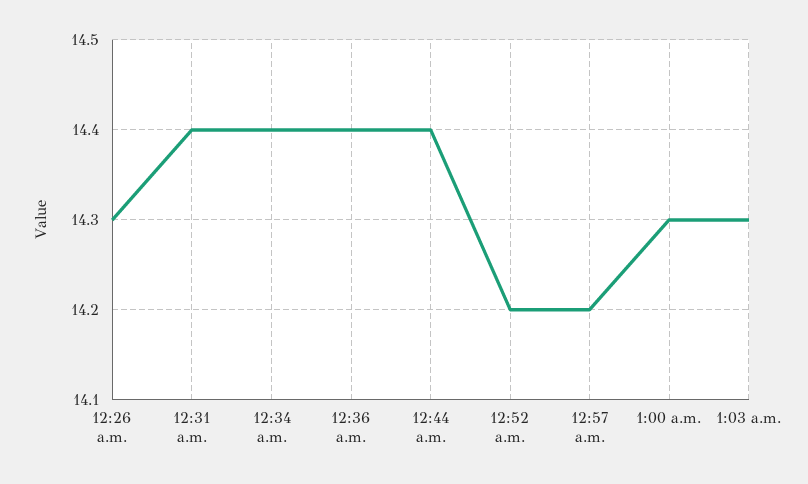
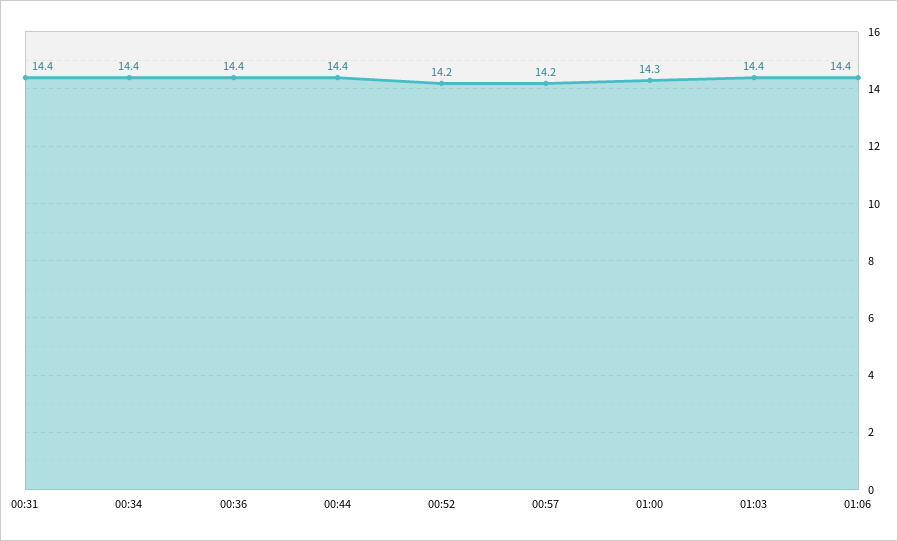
12:26 a.m.: 14.3 -> none
1:03 a.m.: 14.3 -> 14.4
01:06: none -> 14.4

